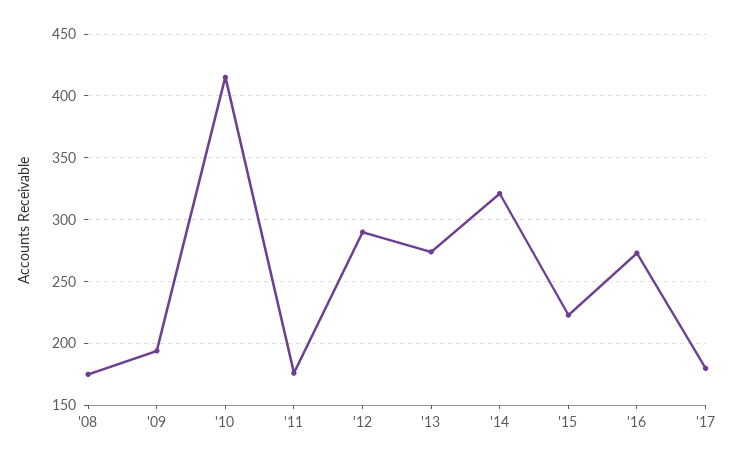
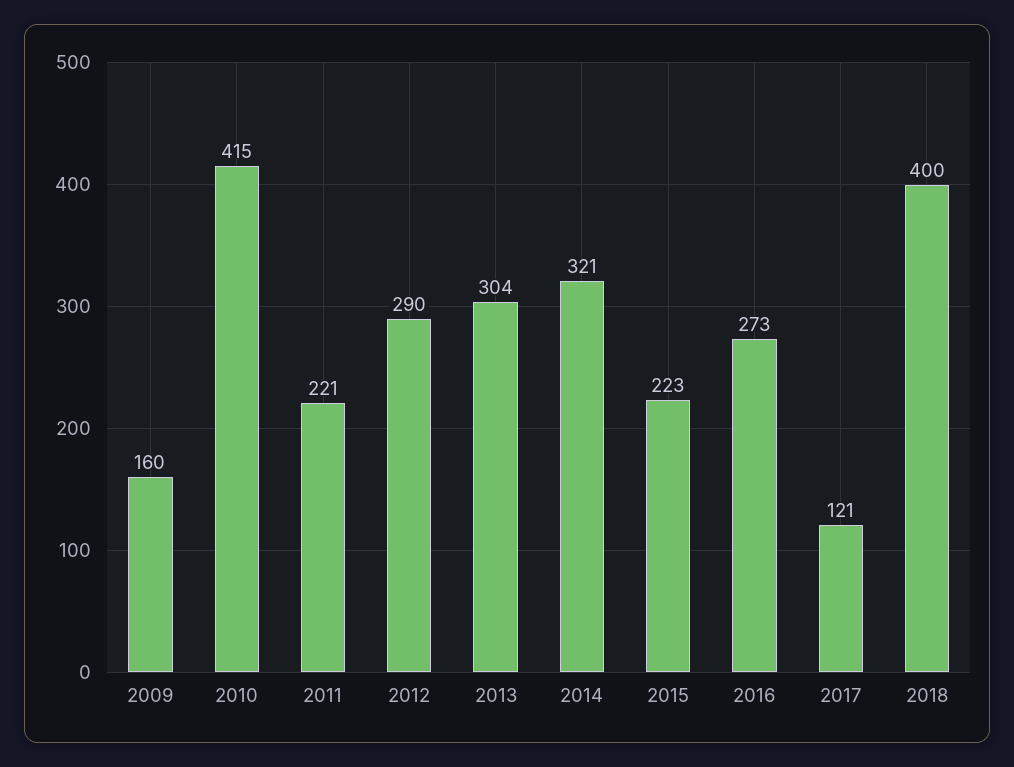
'08: 175 -> none
'09: 195 -> 160
'11: 175 -> 221
'13: 275 -> 304
'17: 180 -> 121
2018: none -> 400

